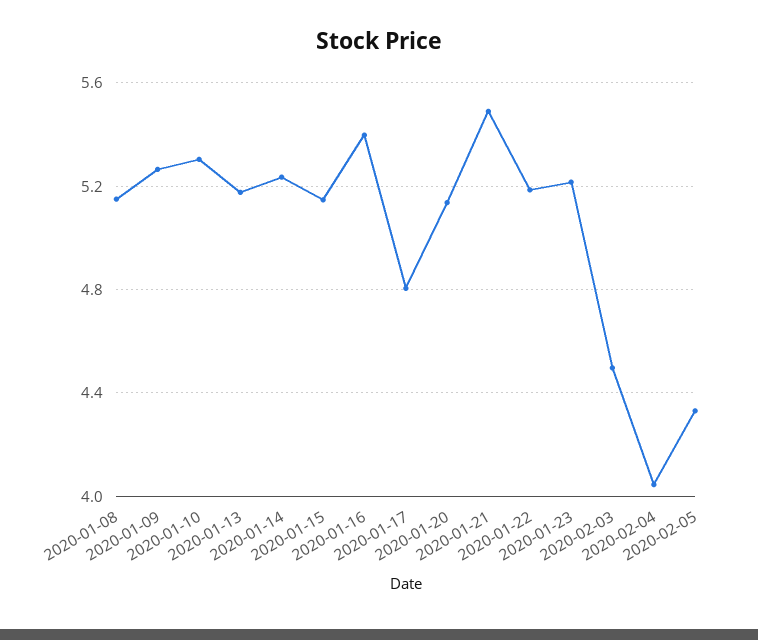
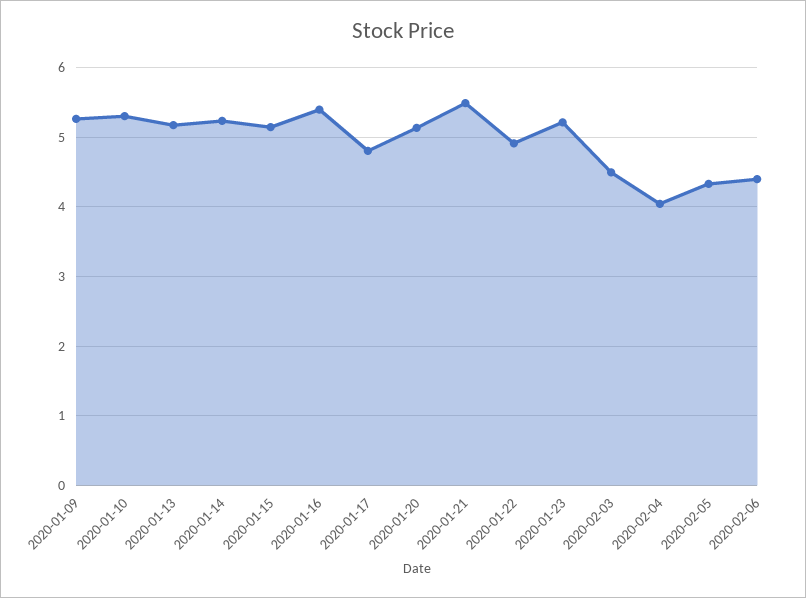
2020-01-08: 5.15 -> none
2020-01-22: 5.2 -> 4.9
2020-02-06: none -> 4.4

